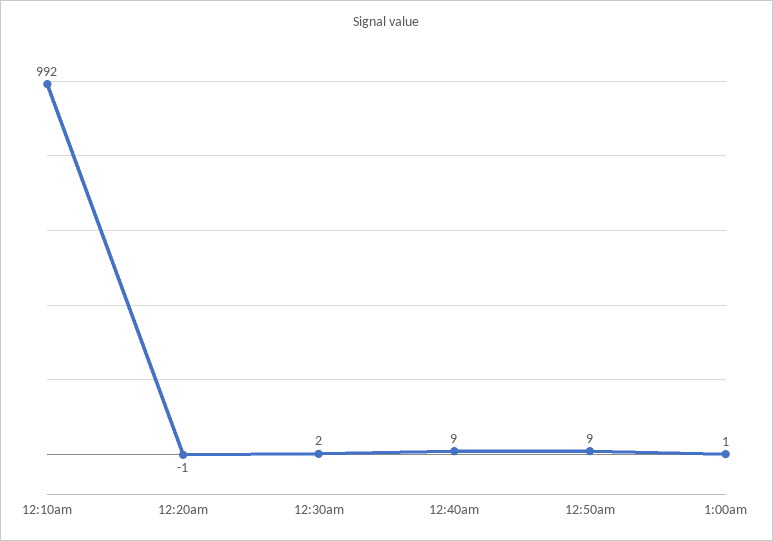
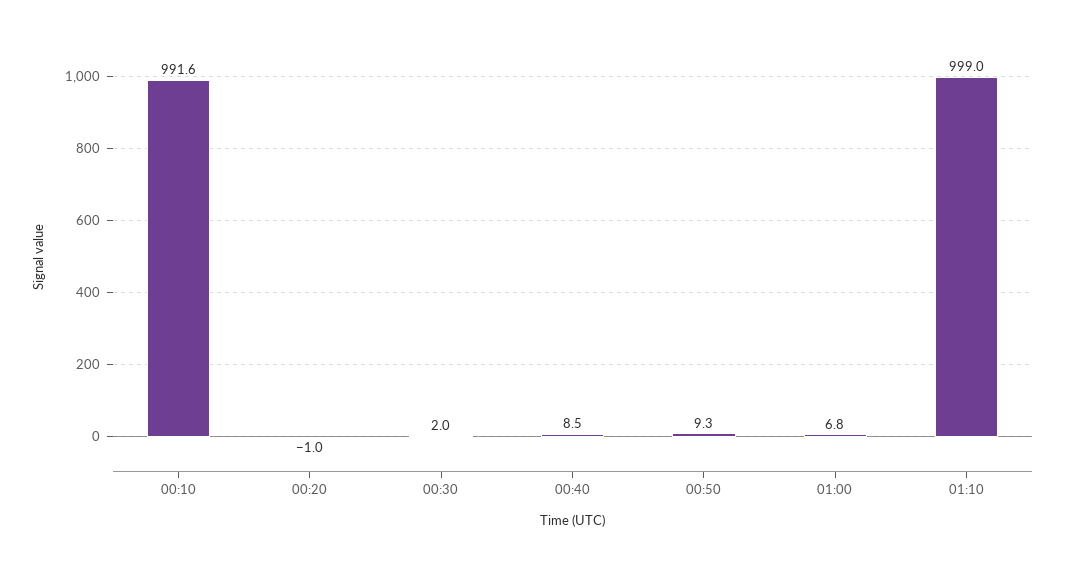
1:00am: 1 -> 6.8
01:10: none -> 999

